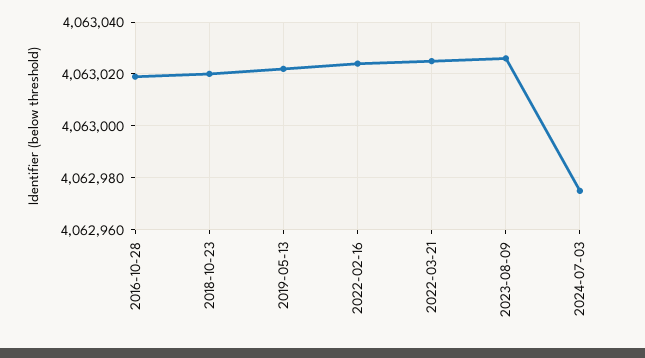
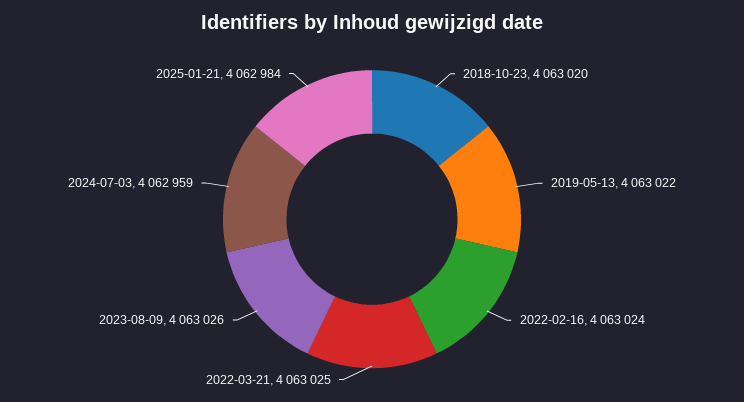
2016-10-28: 4063020 -> none
2024-07-03: 4062975 -> 4062959
2025-01-21: none -> 4062984

